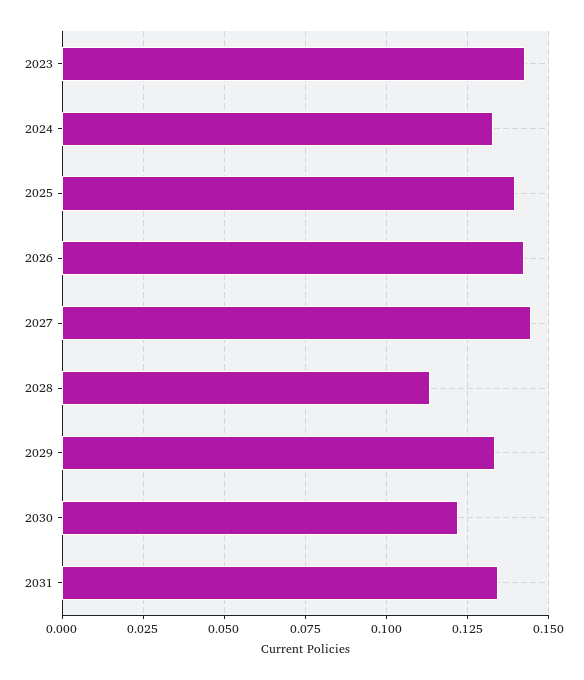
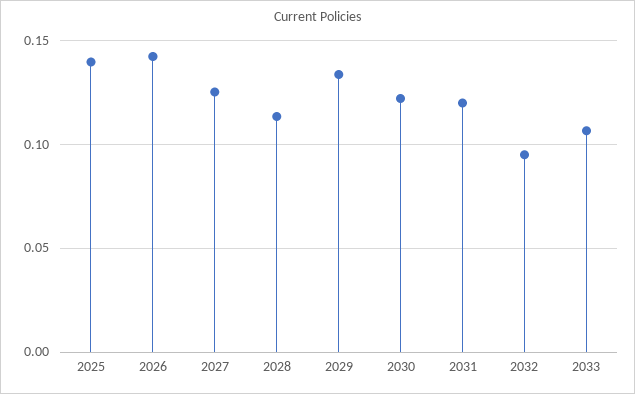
2023: 0.1425 -> none
2024: 0.1325 -> none
2027: 0.145 -> 0.125
2031: 0.135 -> 0.12
2032: none -> 0.095
2033: none -> 0.105

